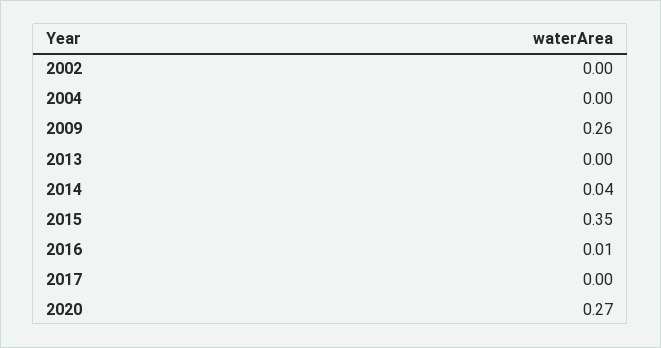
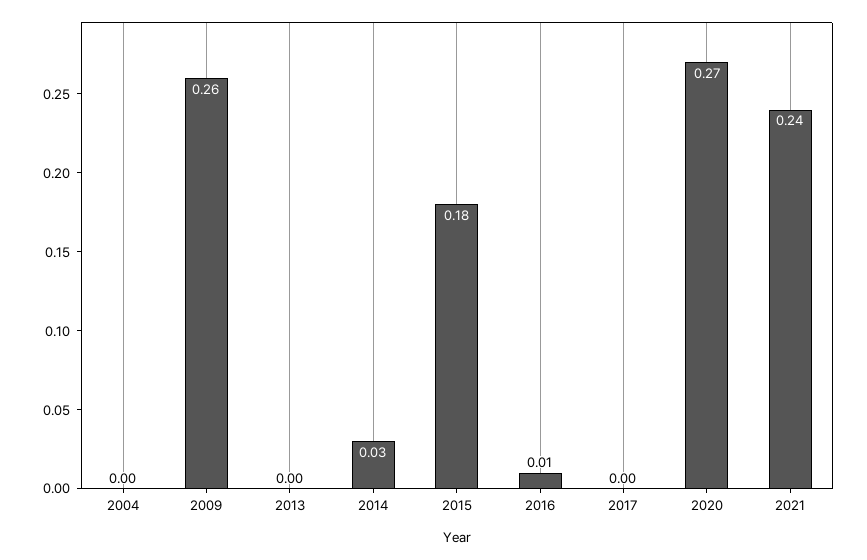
2002: 0 -> none
2014: 0.04 -> 0.03
2015: 0.35 -> 0.18
2021: none -> 0.24

